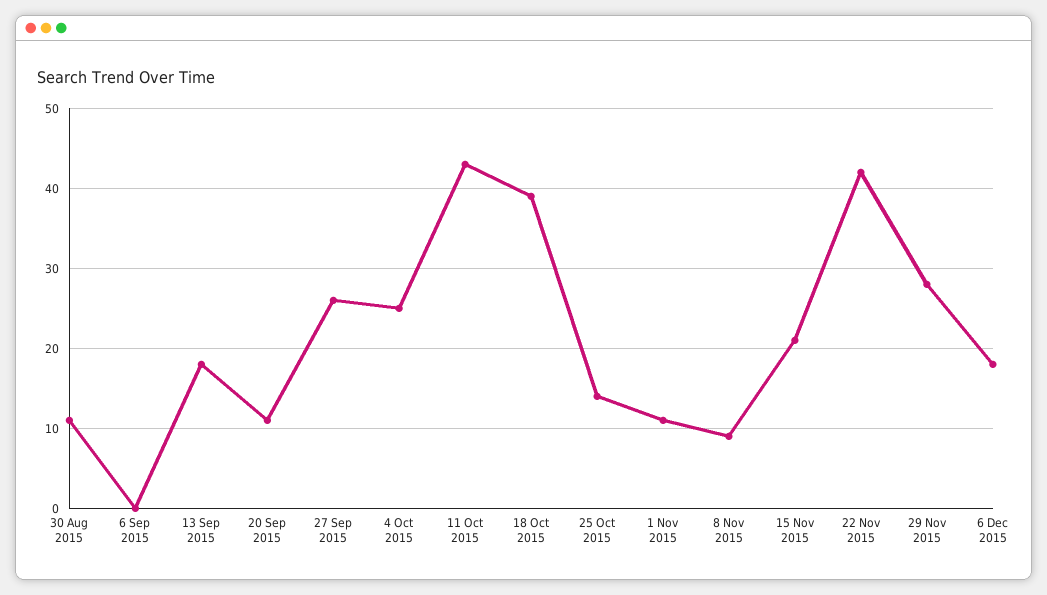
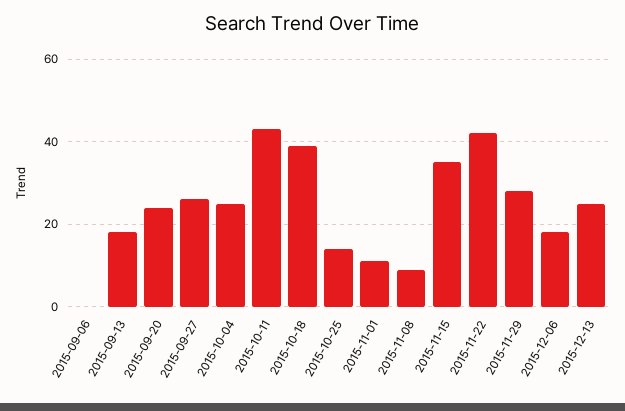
30 Aug 2015: 11 -> none
20 Sep 2015: 11 -> 25
15 Nov 2015: 21 -> 35
2015-12-13: none -> 25

